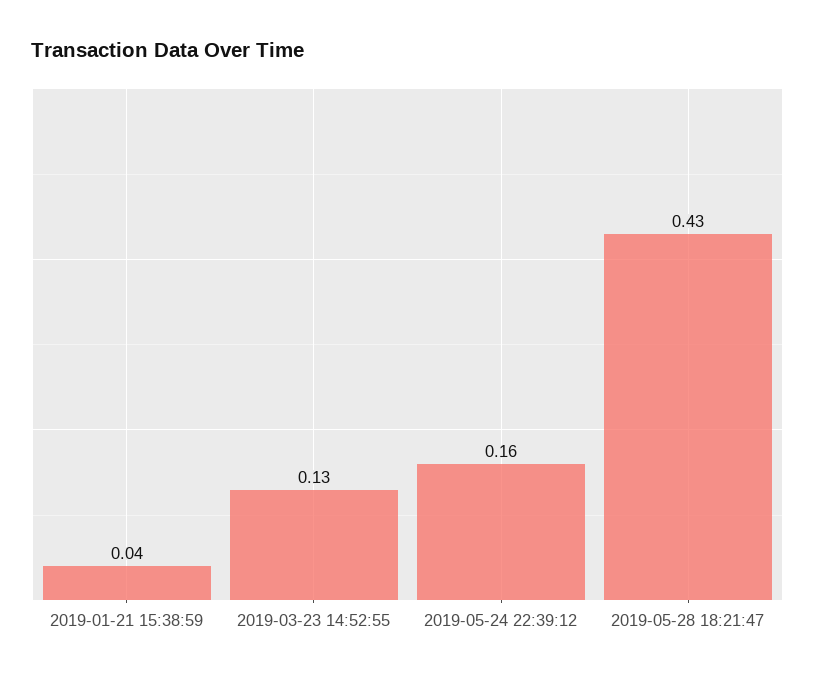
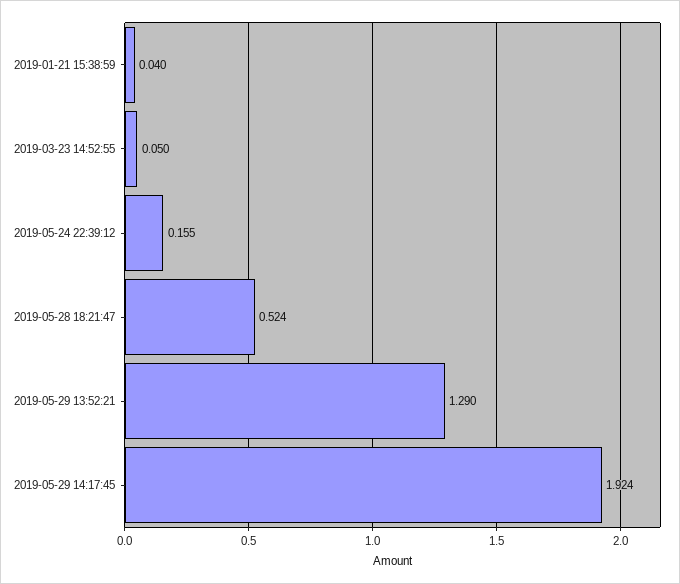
2019-03-23 14:52:55: 0.13 -> 0.05
2019-05-28 18:21:47: 0.43 -> 0.524
2019-05-29 13:52:21: none -> 1.29
2019-05-29 14:17:45: none -> 1.924

